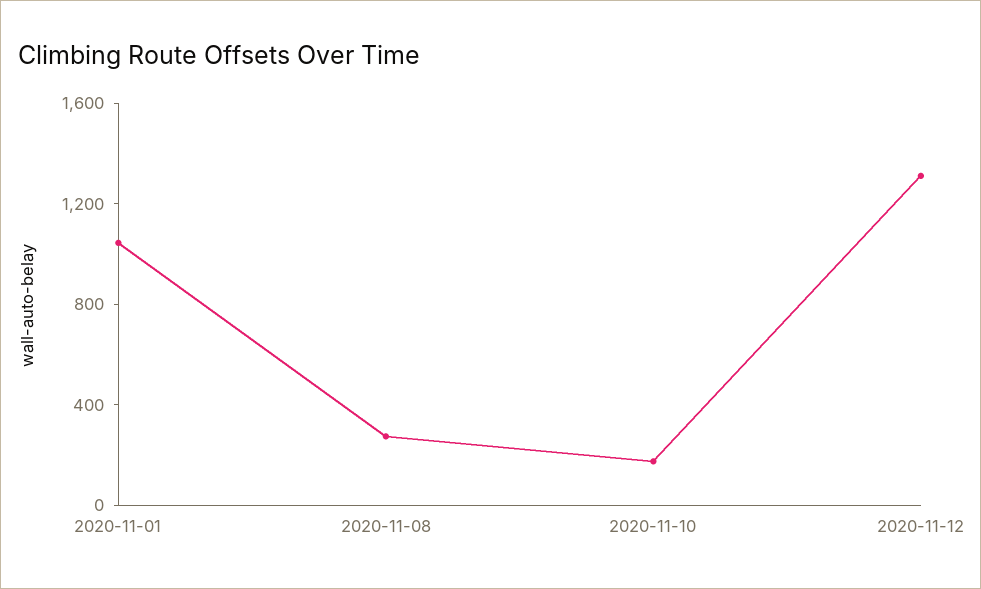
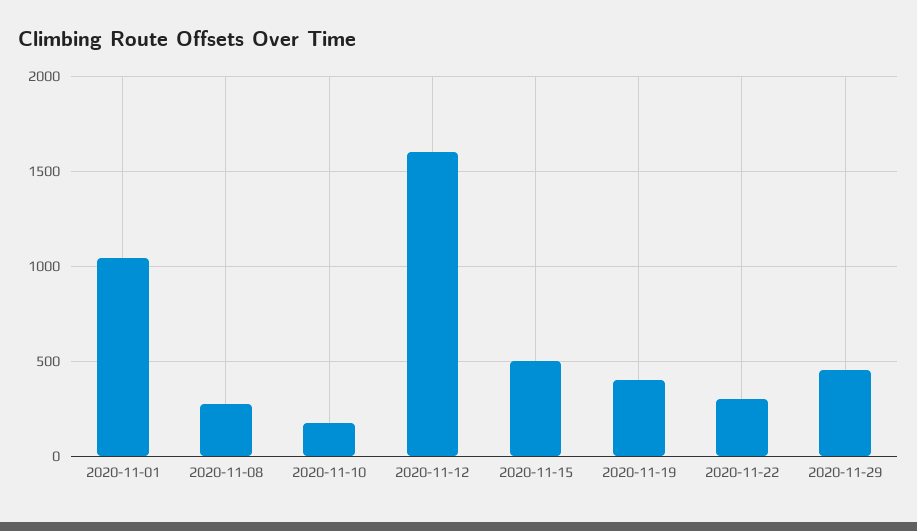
2020-11-12: 1300 -> 1600
2020-11-15: none -> 500
2020-11-19: none -> 400
2020-11-22: none -> 300
2020-11-29: none -> 450

